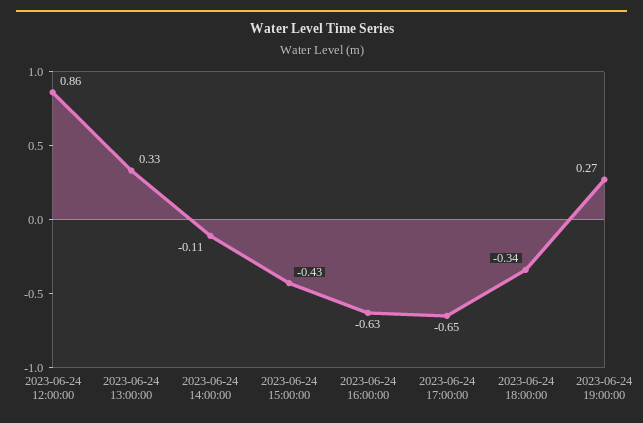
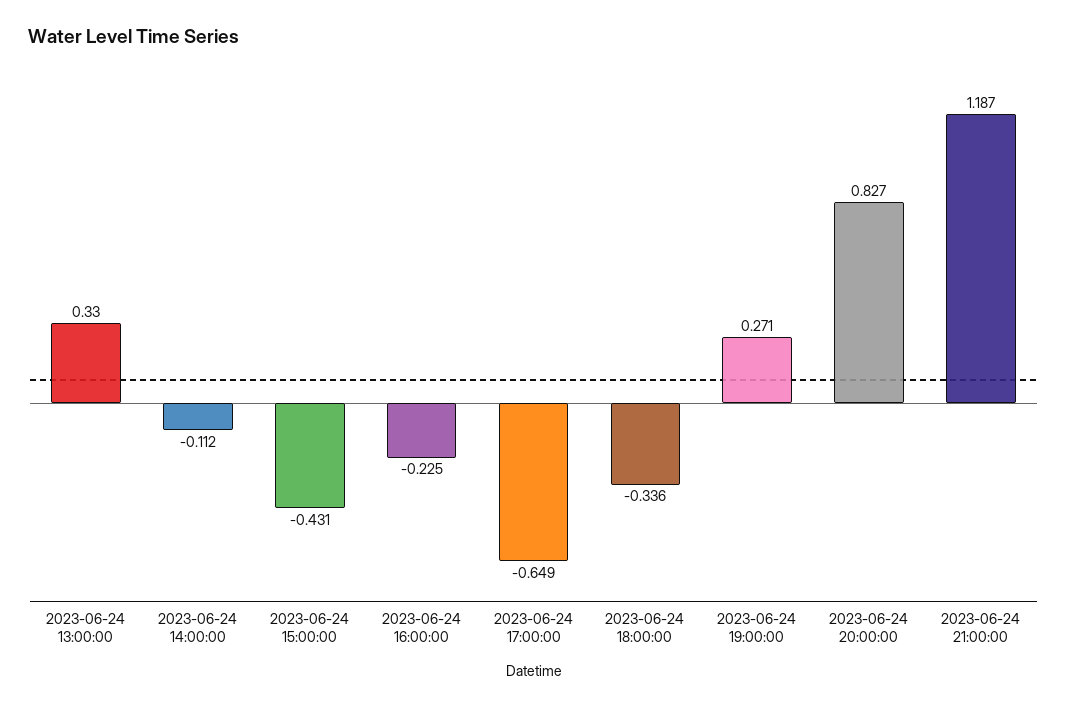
2023-06-24 12:00:00: 0.86 -> none
2023-06-24 16:00:00: -0.63 -> -0.225
2023-06-24 20:00:00: none -> 0.827
2023-06-24 21:00:00: none -> 1.187

